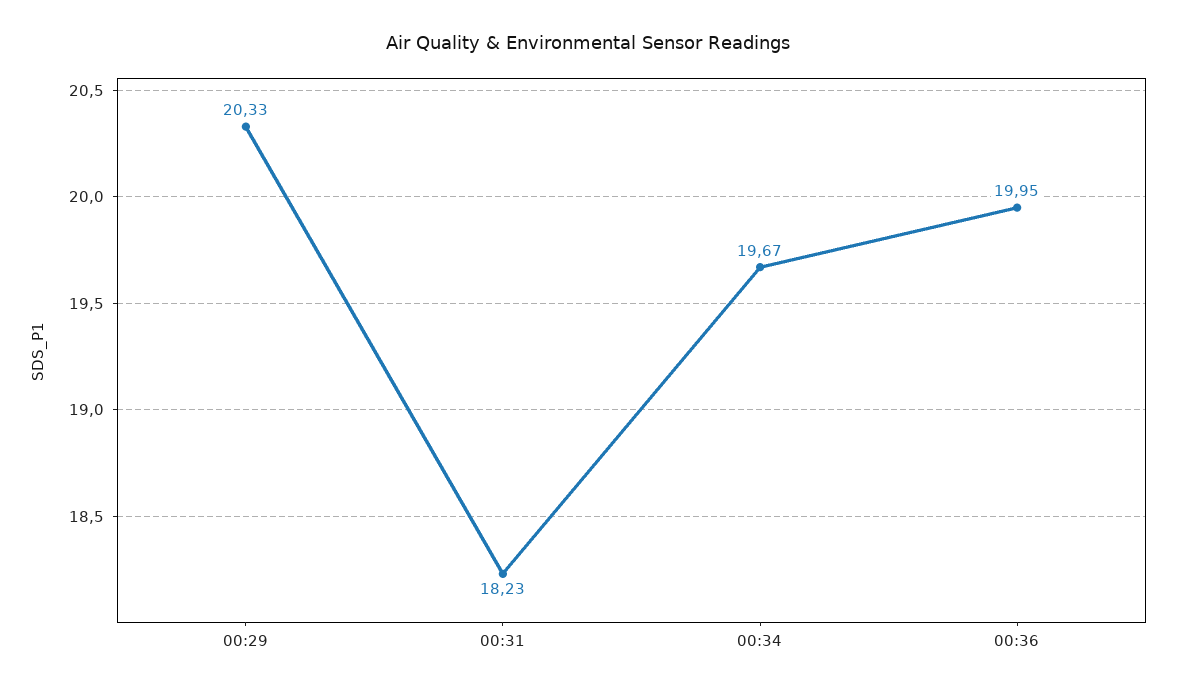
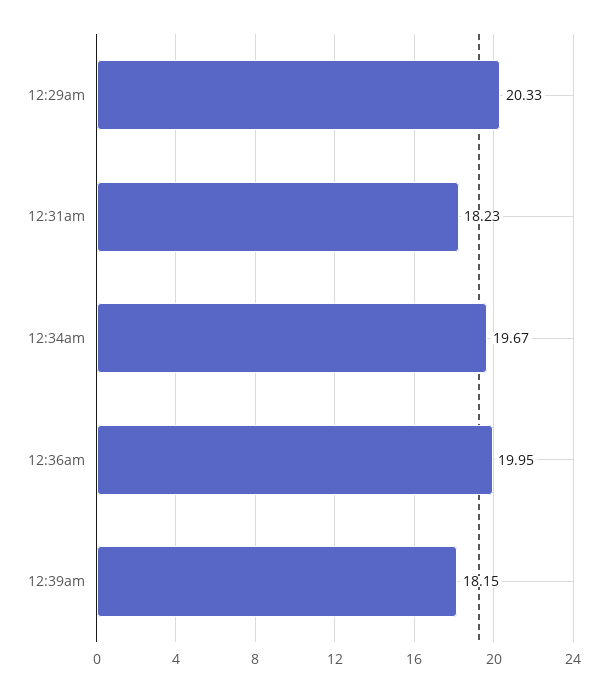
12:39am: none -> 18.15

